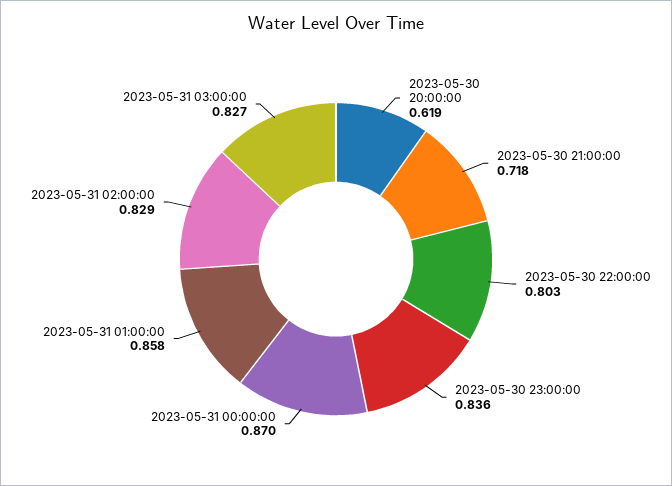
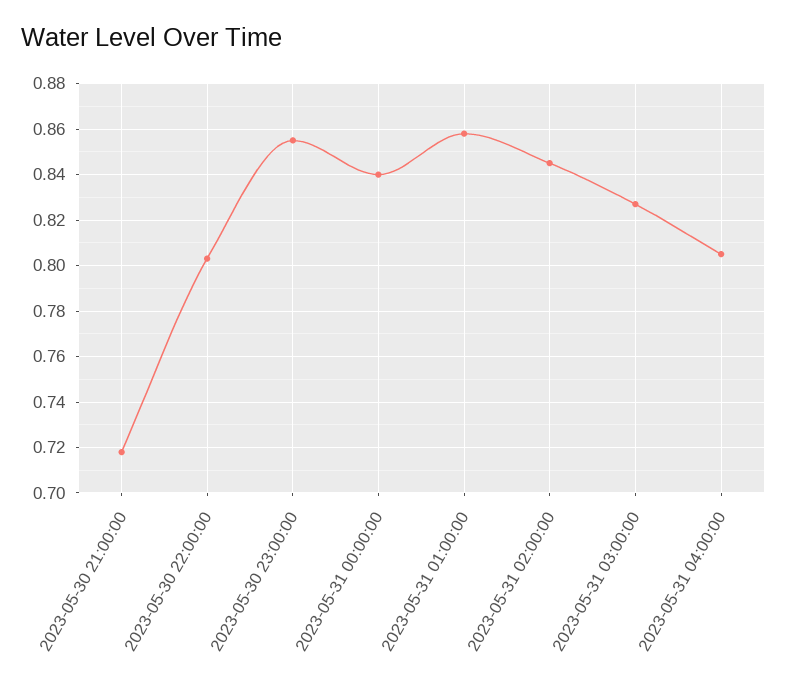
2023-05-30 20:00:00: 0.619 -> none
2023-05-30 23:00:00: 0.836 -> 0.855
2023-05-31 00:00:00: 0.87 -> 0.84
2023-05-31 02:00:00: 0.829 -> 0.845
2023-05-31 04:00:00: none -> 0.805

